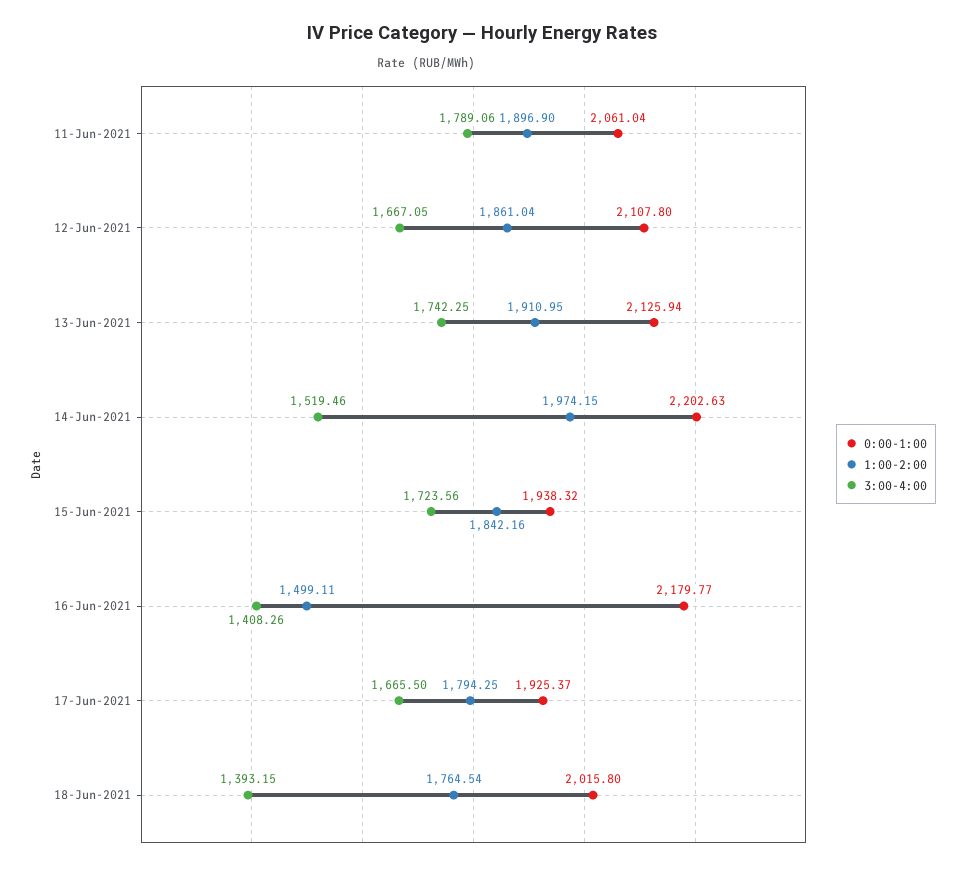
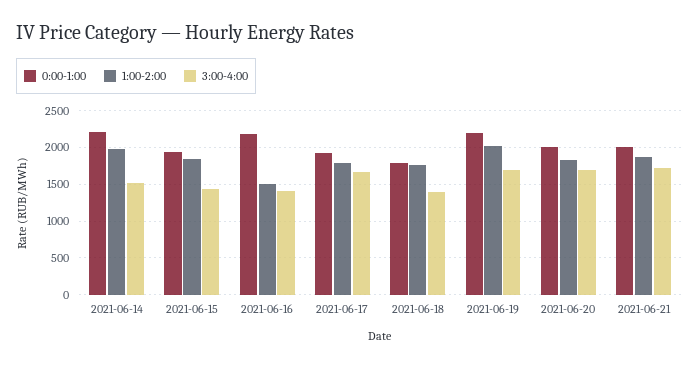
0:00-1:00, 11-Jun-2021: 2061.04 -> none
1:00-2:00, 11-Jun-2021: 1896.9 -> none
3:00-4:00, 11-Jun-2021: 1789.06 -> none
0:00-1:00, 12-Jun-2021: 2107.8 -> none
1:00-2:00, 12-Jun-2021: 1861.04 -> none
3:00-4:00, 12-Jun-2021: 1667.05 -> none
0:00-1:00, 13-Jun-2021: 2125.94 -> none
1:00-2:00, 13-Jun-2021: 1910.95 -> none
3:00-4:00, 13-Jun-2021: 1742.25 -> none
3:00-4:00, 15-Jun-2021: 1723.56 -> 1400
0:00-1:00, 18-Jun-2021: 2015.8 -> 1800
0:00-1:00, 2021-06-19: none -> 2200
1:00-2:00, 2021-06-19: none -> 2000
3:00-4:00, 2021-06-19: none -> 1700
0:00-1:00, 2021-06-20: none -> 2000
1:00-2:00, 2021-06-20: none -> 1800
3:00-4:00, 2021-06-20: none -> 1700
0:00-1:00, 2021-06-21: none -> 2000
1:00-2:00, 2021-06-21: none -> 1900
3:00-4:00, 2021-06-21: none -> 1700

